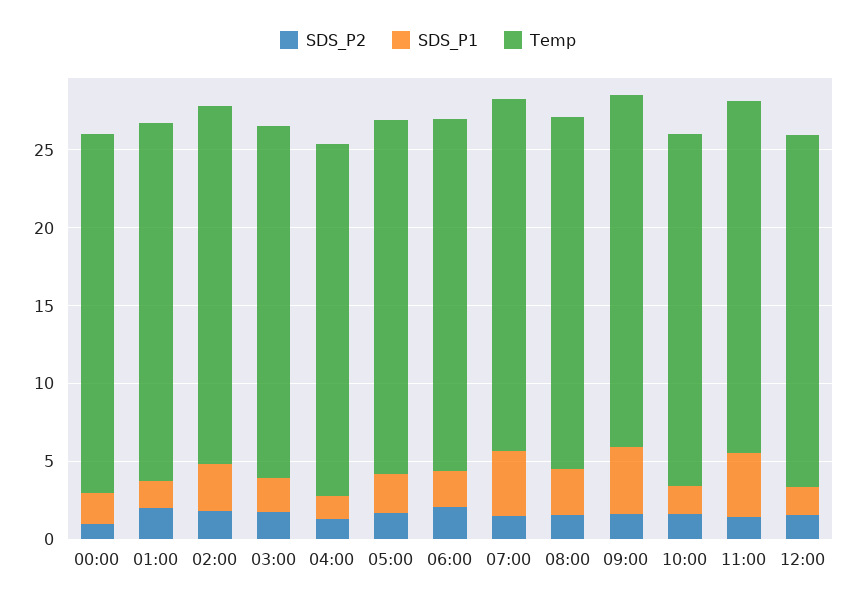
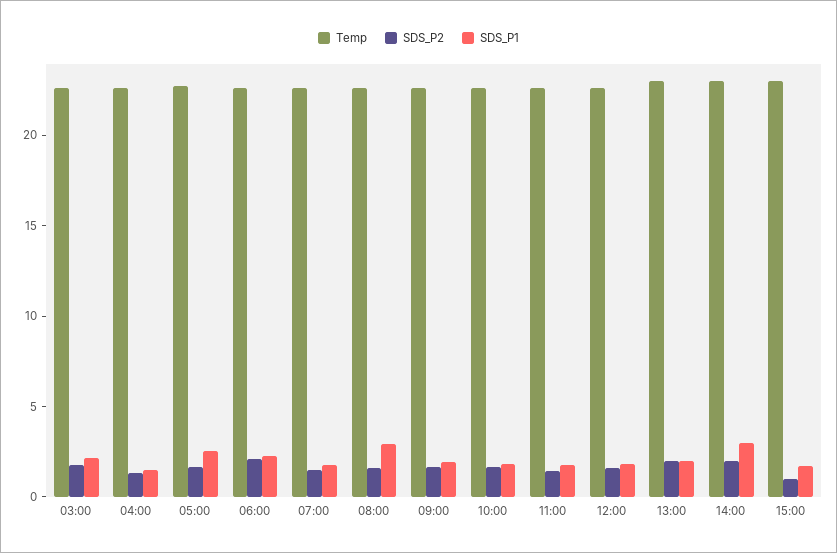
SDS_P2, 00:00: 1 -> none
SDS_P1, 00:00: 2 -> none
Temp, 00:00: 23 -> none
SDS_P2, 01:00: 2 -> none
SDS_P1, 01:00: 2 -> none
Temp, 01:00: 23 -> none
SDS_P2, 02:00: 2 -> none
SDS_P1, 02:00: 3 -> none
Temp, 02:00: 23 -> none
SDS_P1, 07:00: 4 -> 2
SDS_P1, 09:00: 4 -> 2
SDS_P1, 11:00: 4 -> 2
Temp, 13:00: none -> 23
SDS_P2, 13:00: none -> 2
SDS_P1, 13:00: none -> 2
Temp, 14:00: none -> 23
SDS_P2, 14:00: none -> 2
SDS_P1, 14:00: none -> 3
Temp, 15:00: none -> 23
SDS_P2, 15:00: none -> 1
SDS_P1, 15:00: none -> 2

